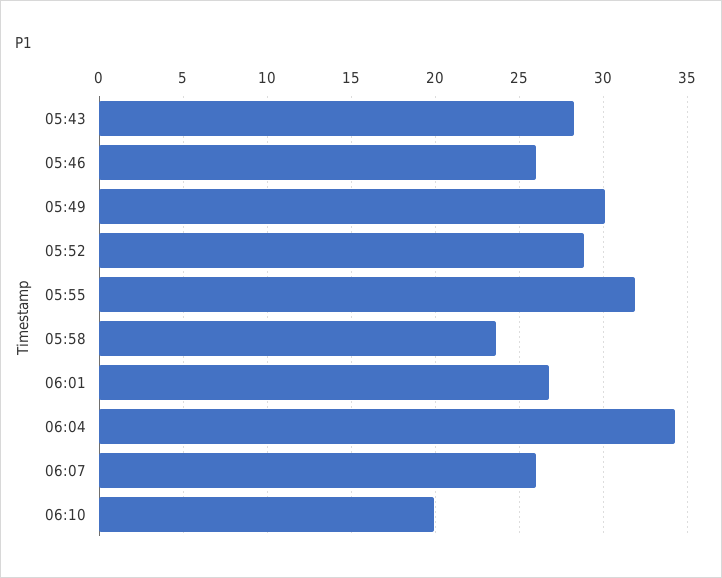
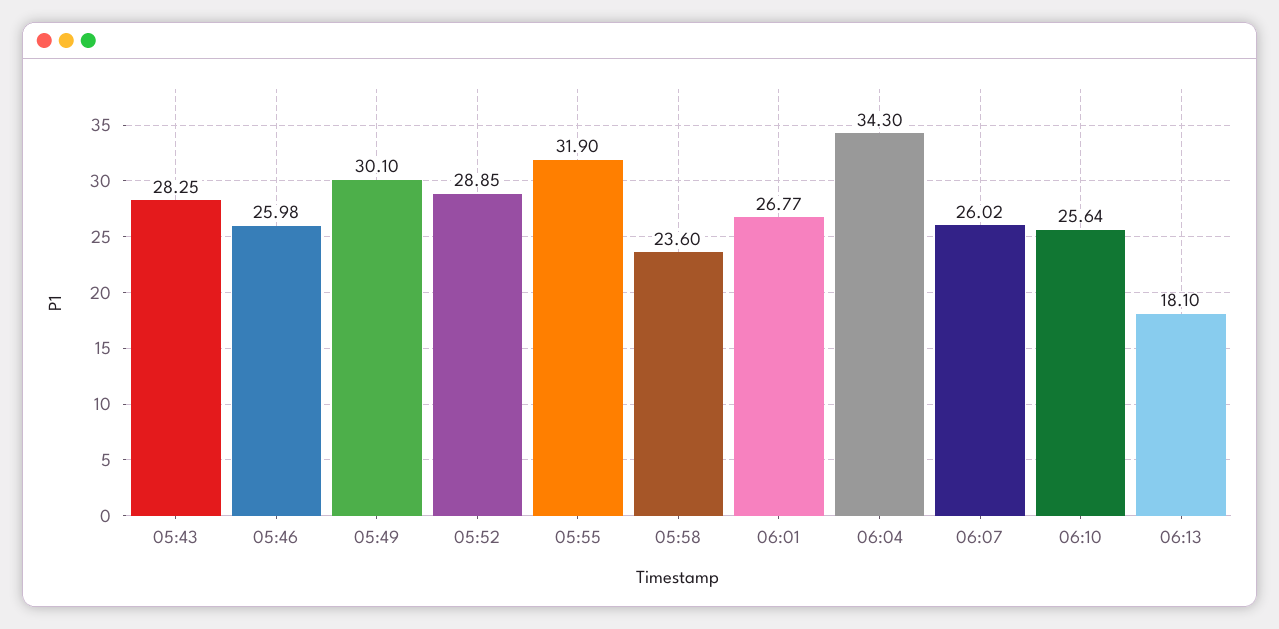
06:10: 20 -> 25.64
06:13: none -> 18.1

